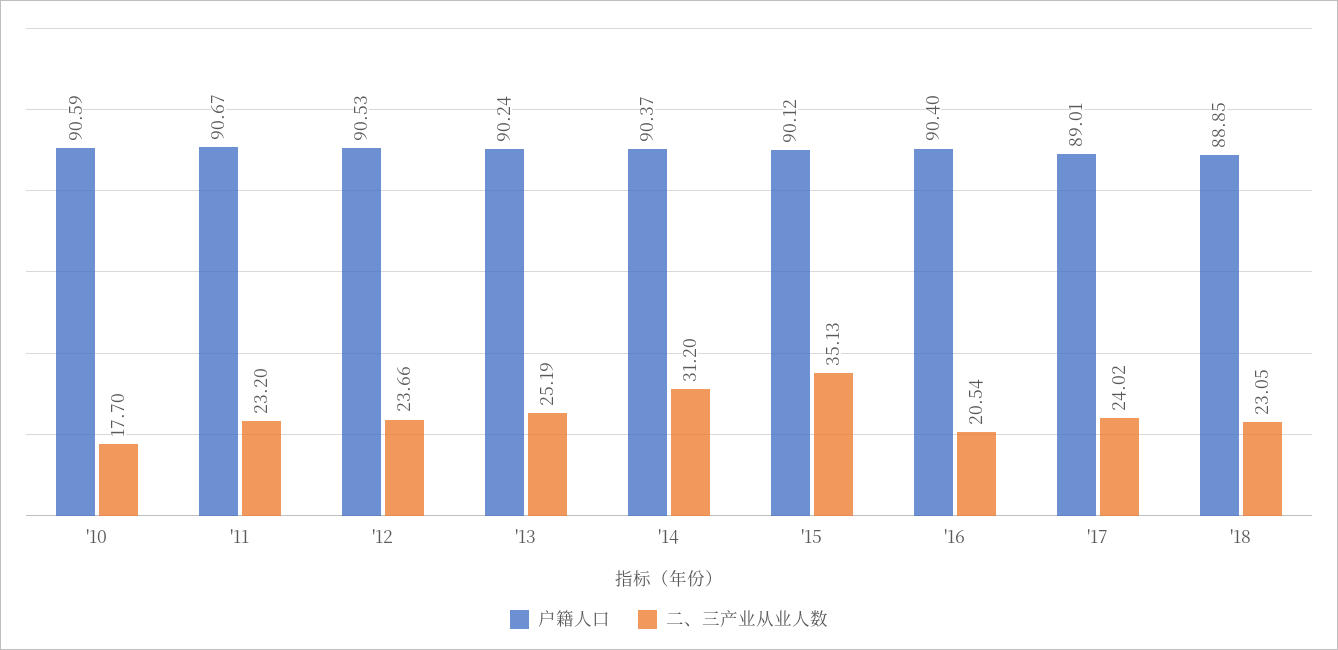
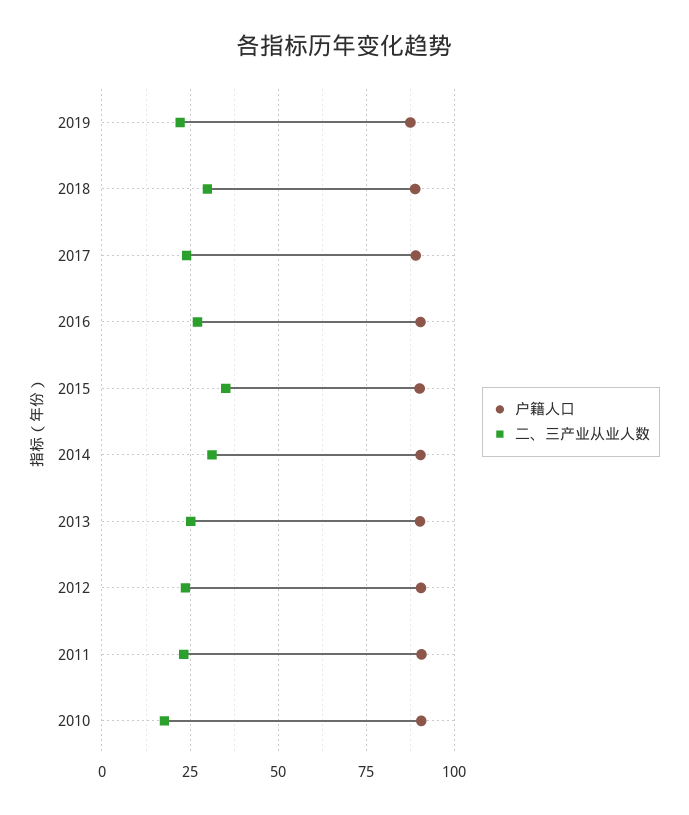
二、三产业从业人数, '16: 20.54 -> 27.5
二、三产业从业人数, '18: 23.05 -> 30
户籍人口, 2019: none -> 87.5
二、三产业从业人数, 2019: none -> 22.5

